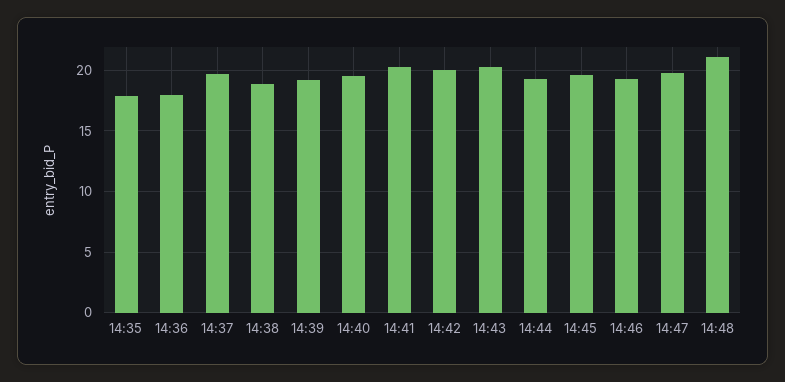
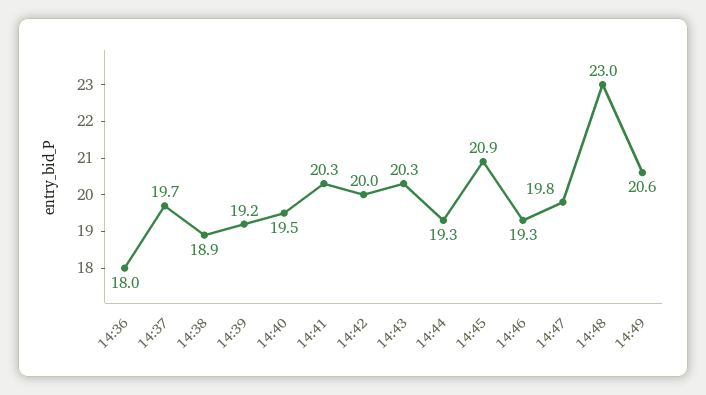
14:35: 18 -> none
14:45: 19.5 -> 20.9
14:48: 21 -> 23
14:49: none -> 20.6

